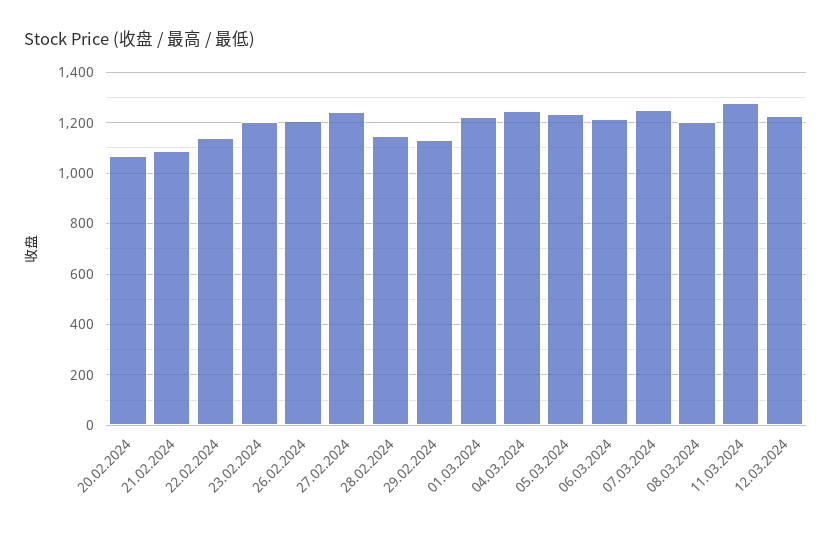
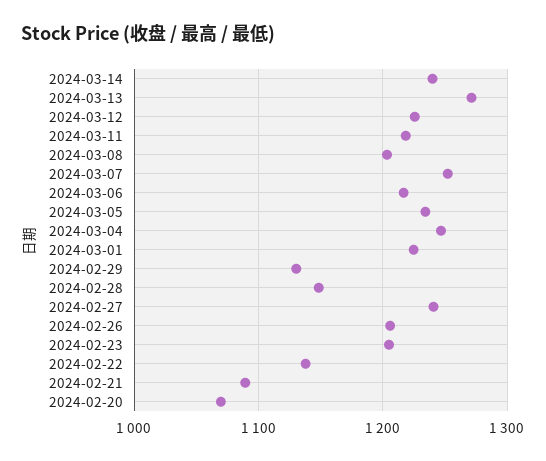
11.03.2024: 1275 -> 1220
2024-03-14: none -> 1240
2024-03-13: none -> 1270

